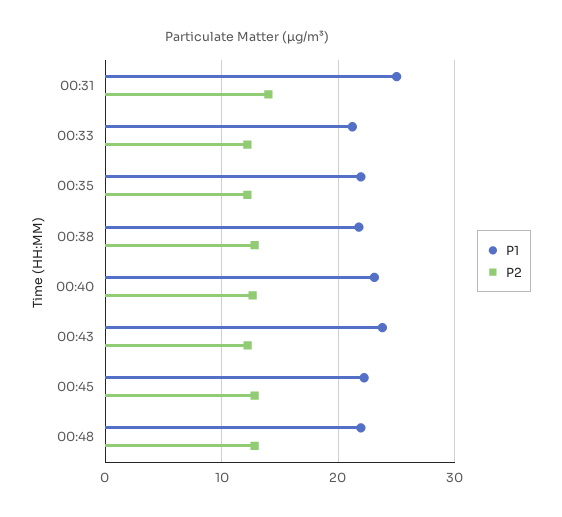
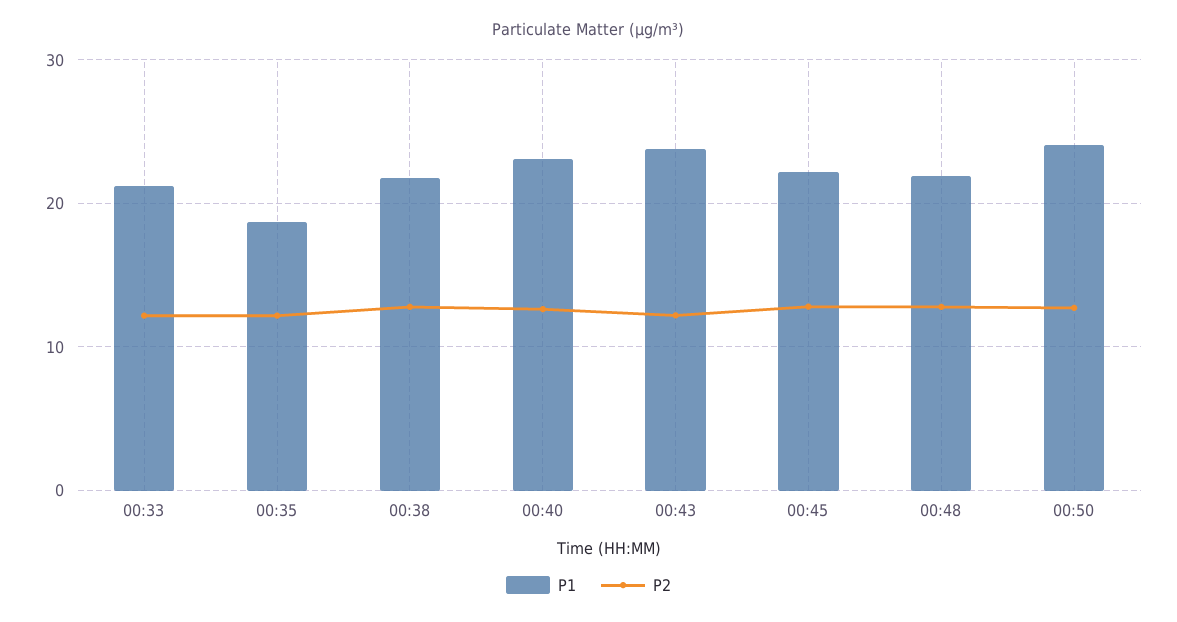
P1, 00:31: 25 -> none
P2, 00:31: 14 -> none
P1, 00:35: 22 -> 19
P1, 00:50: none -> 24
P2, 00:50: none -> 13

